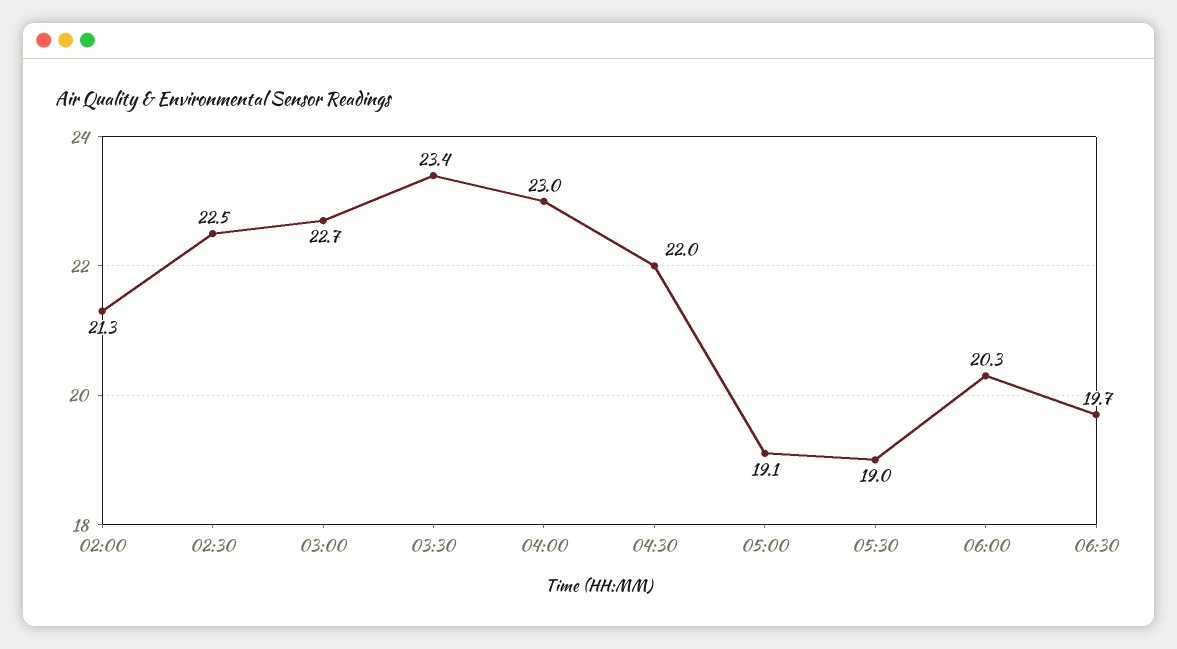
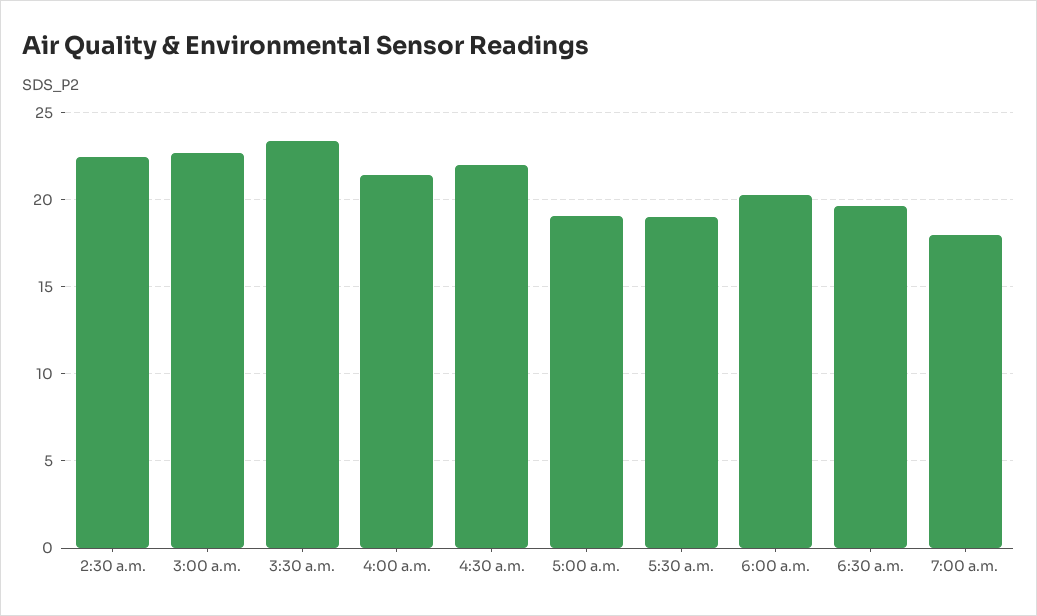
02:00: 21.3 -> none
04:00: 23 -> 21.5
7:00 a.m.: none -> 18

